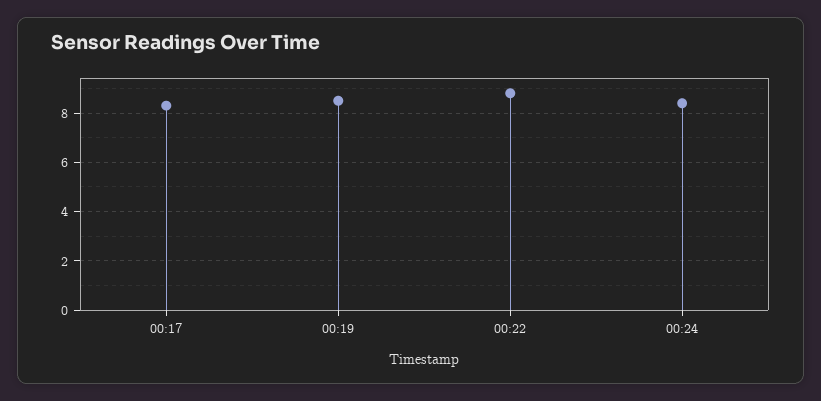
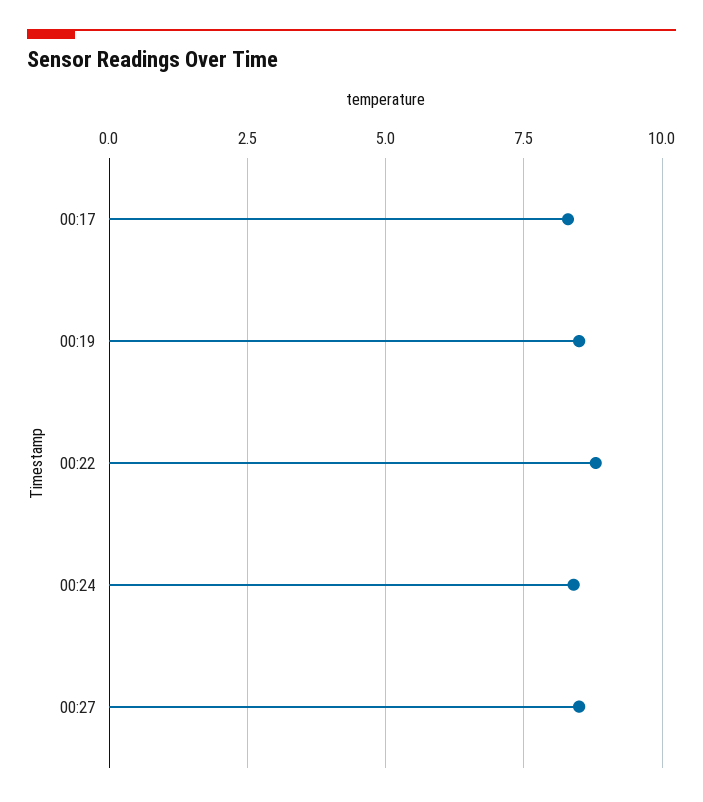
00:27: none -> 8.5

